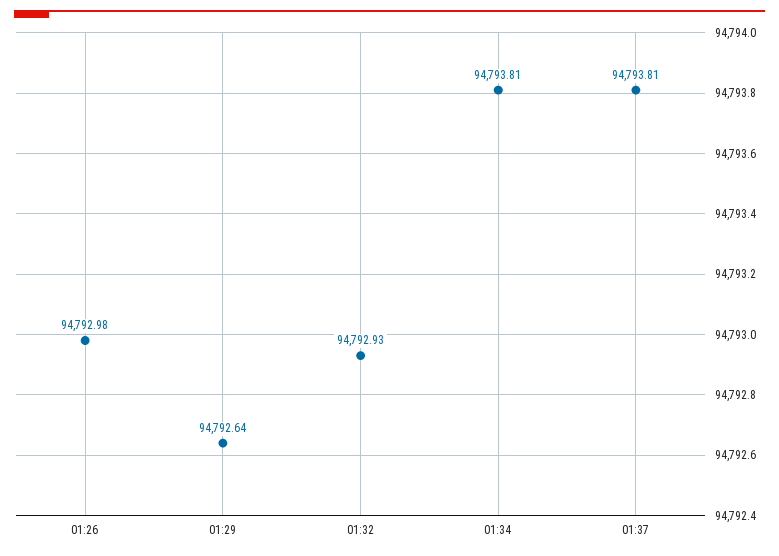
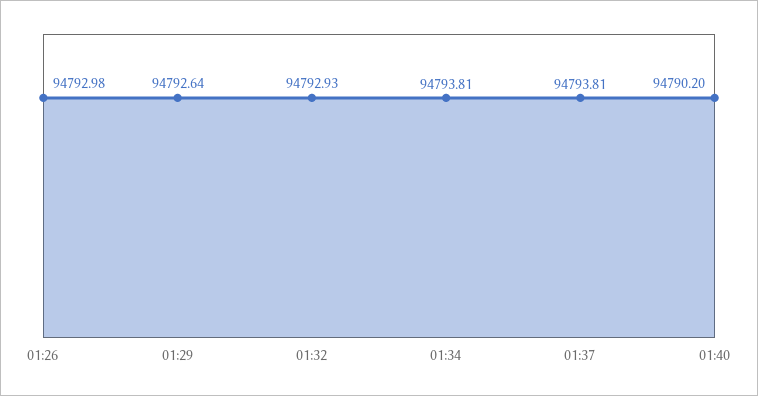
01:40: none -> 94790.2

